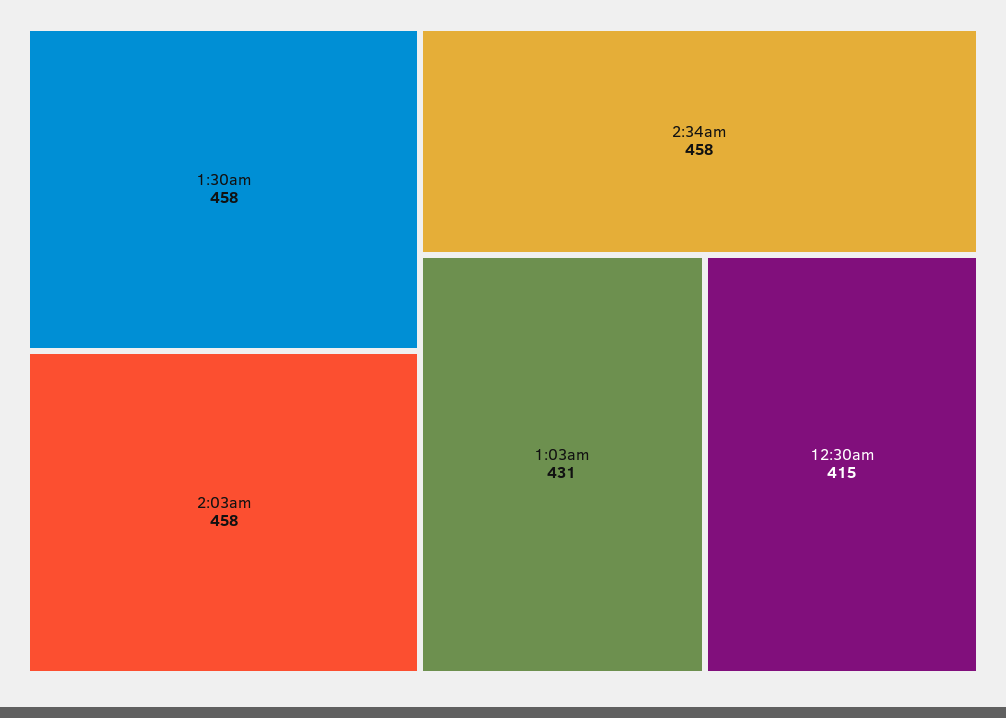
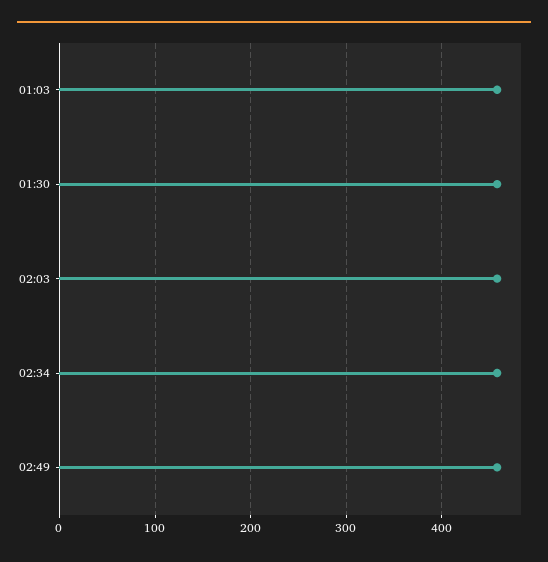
1:03am: 431 -> 460
12:30am: 415 -> none
02:49: none -> 460

